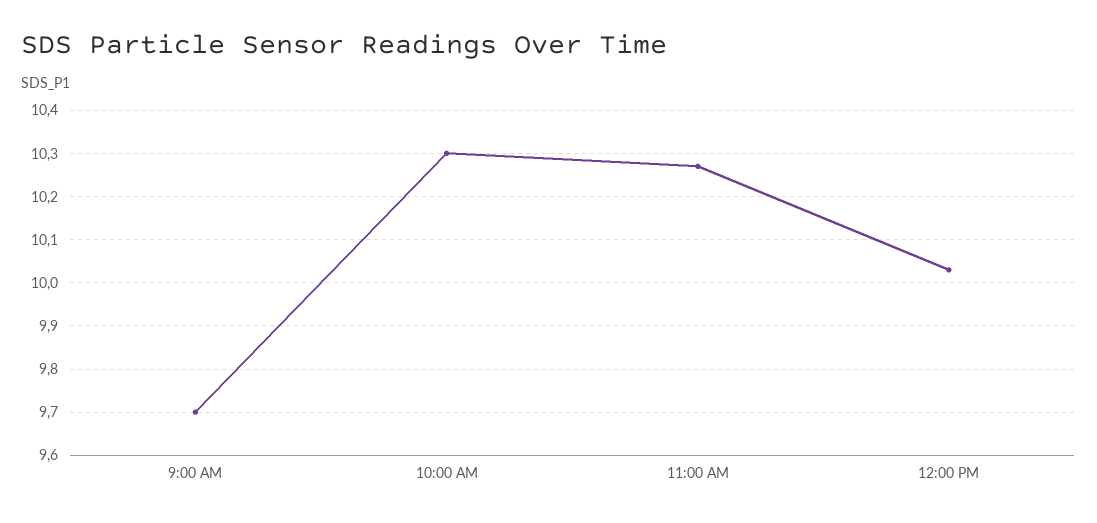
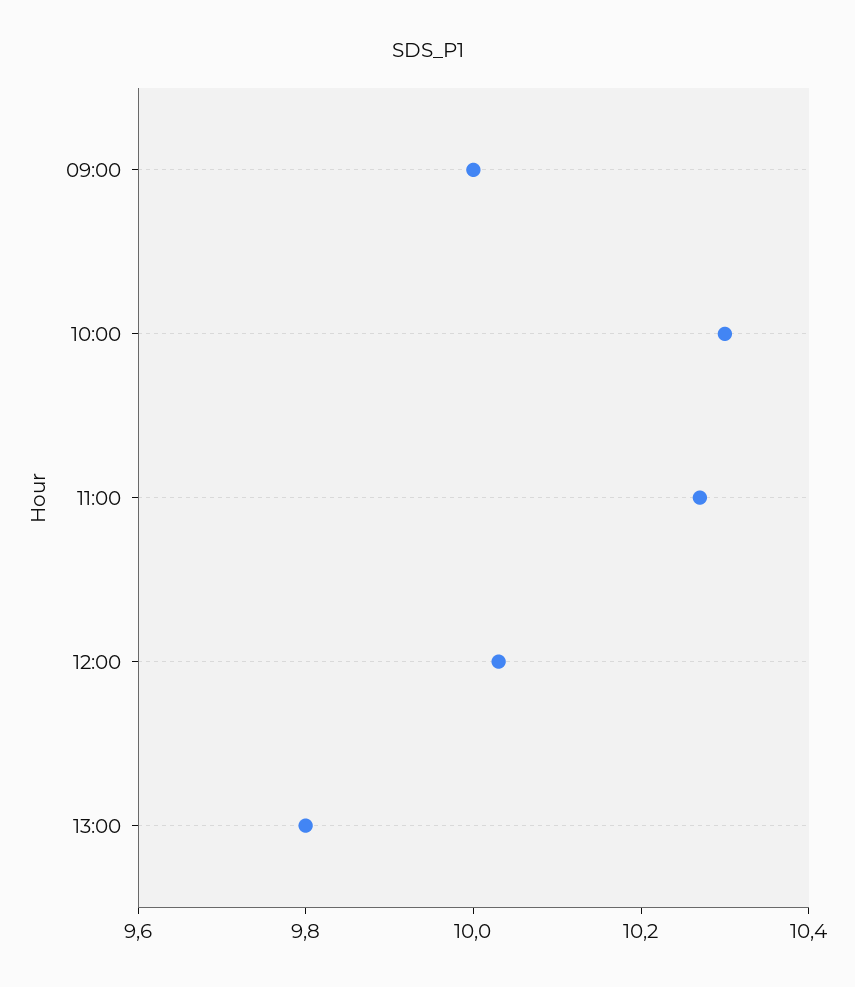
9:00 AM: 9.7 -> 10
13:00: none -> 9.8

